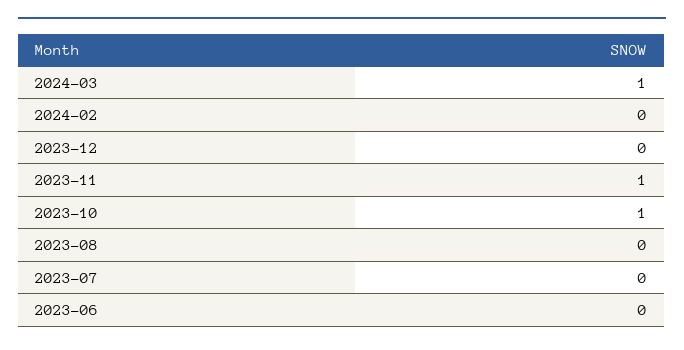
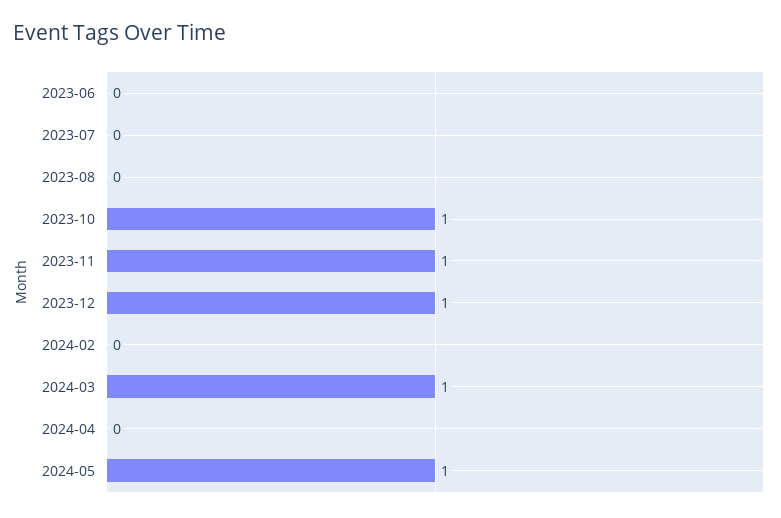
2023-12: 0 -> 1
2024-04: none -> 0
2024-05: none -> 1

